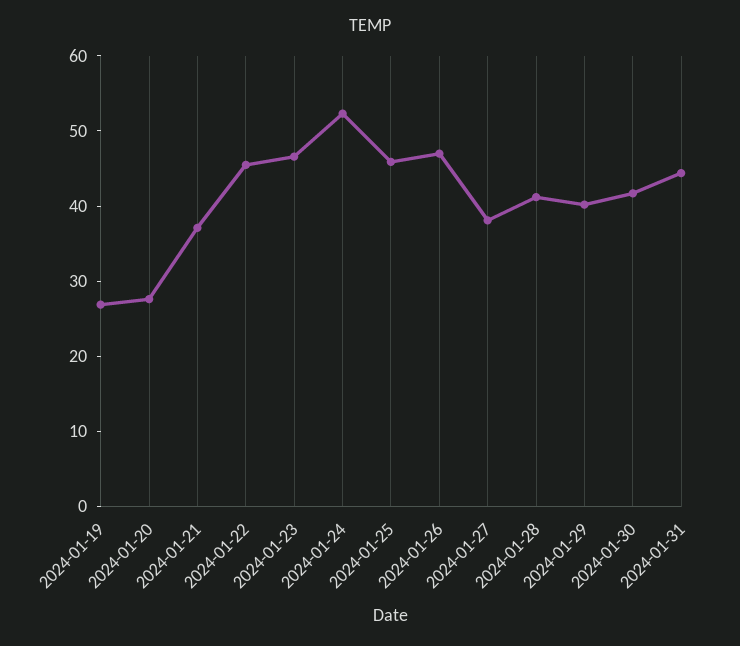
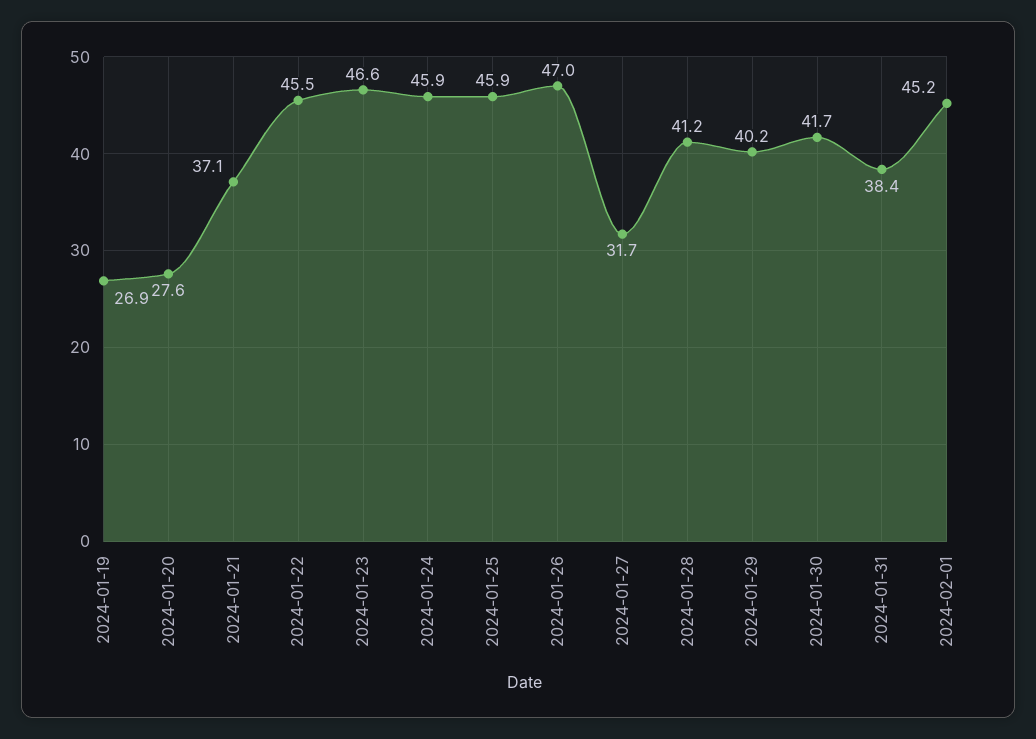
2024-01-24: 52 -> 45.9
2024-01-27: 38 -> 31.7
2024-01-31: 44 -> 38.4
2024-02-01: none -> 45.2

